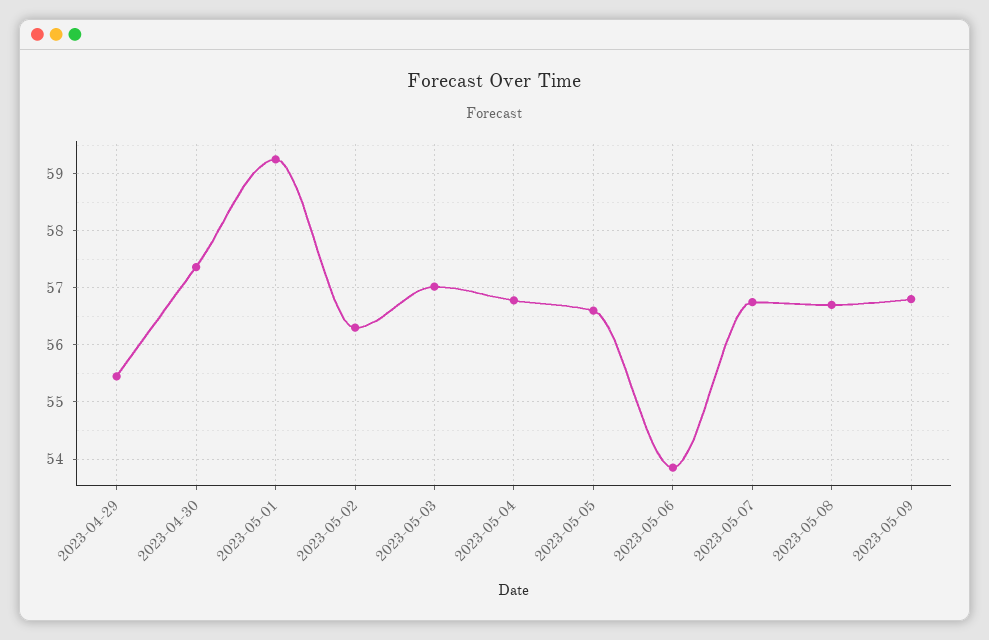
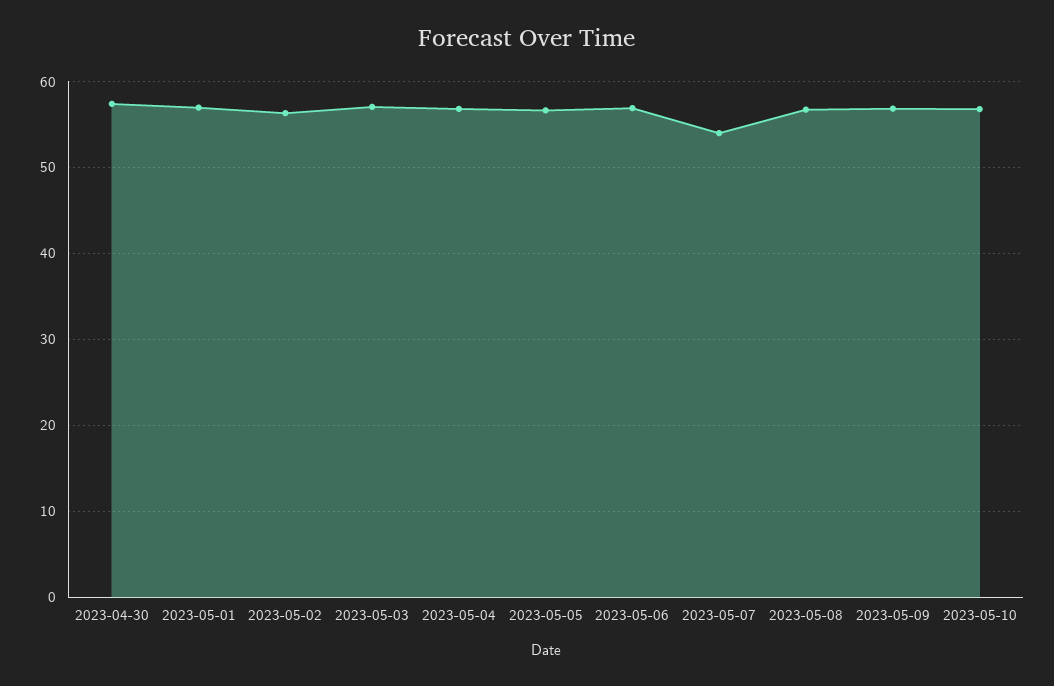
2023-04-29: 55.4 -> none
2023-05-01: 59.2 -> 57
2023-05-06: 53.8 -> 57
2023-05-07: 56.8 -> 54
2023-05-10: none -> 57

